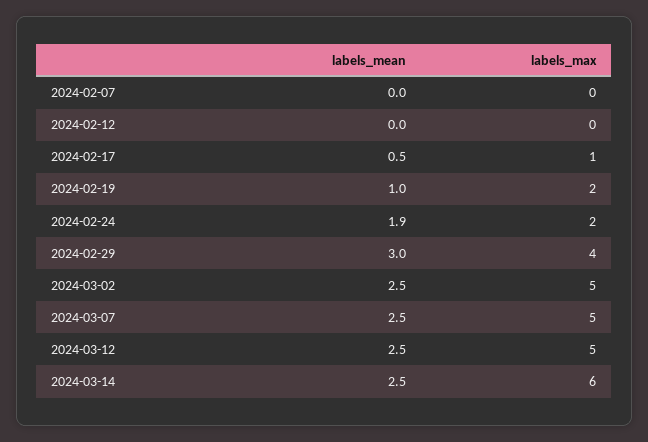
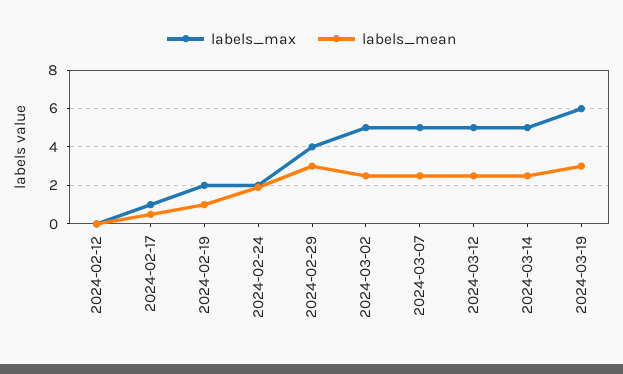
labels_mean, 2024-02-07: 0 -> none
labels_max, 2024-02-07: 0 -> none
labels_max, 2024-03-14: 6 -> 5
labels_max, 2024-03-19: none -> 6
labels_mean, 2024-03-19: none -> 3

